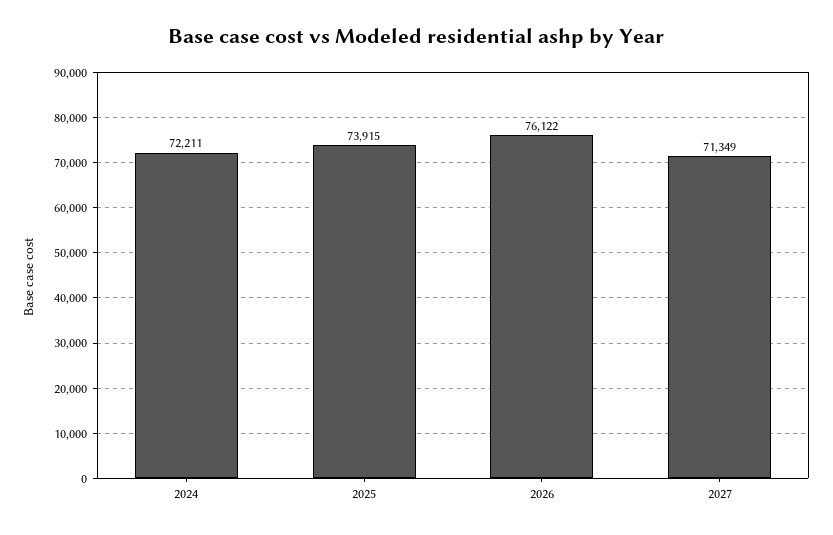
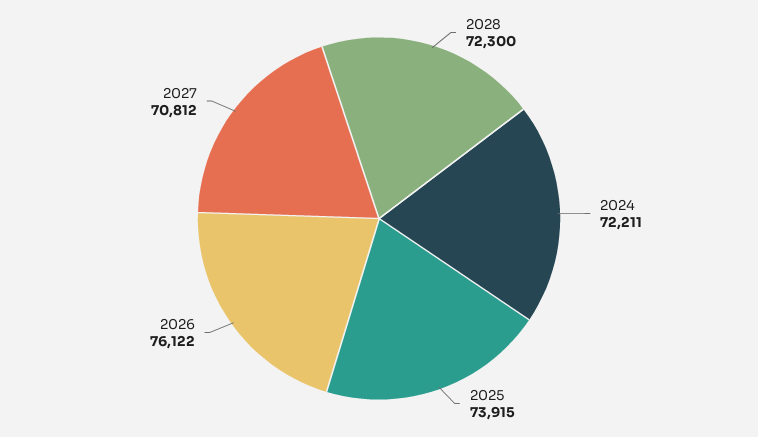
2027: 71349 -> 70812
2028: none -> 72300

